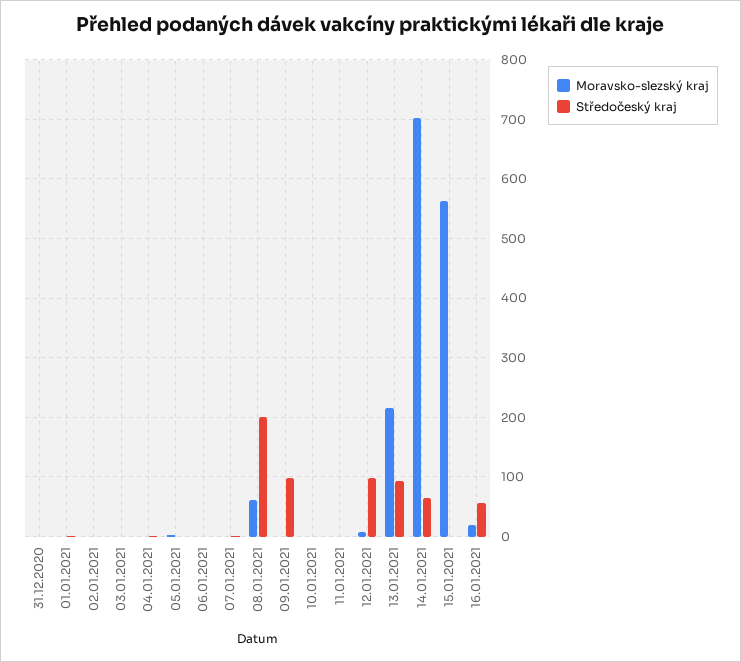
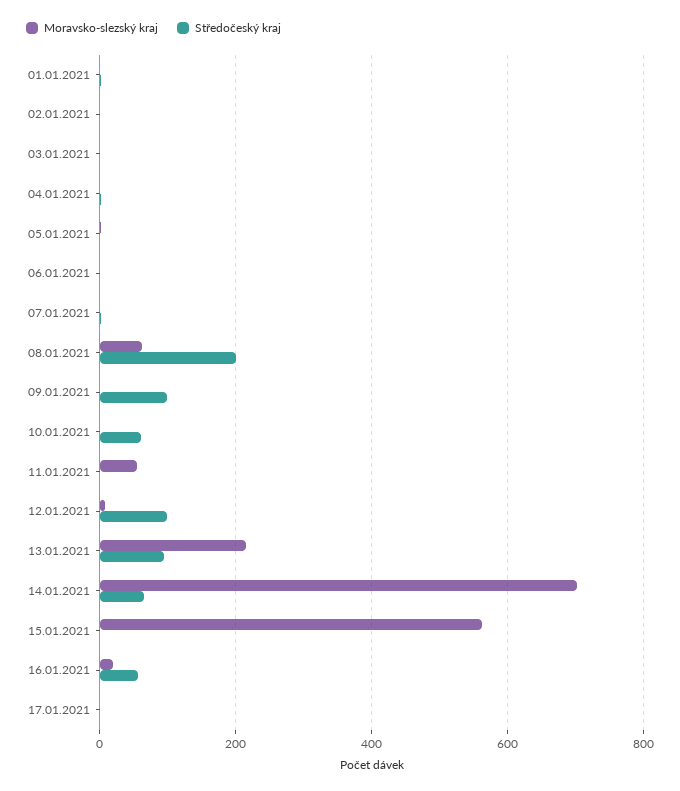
Moravsko-slezský kraj, 31.12.2020: 0 -> none
Středočeský kraj, 31.12.2020: 0 -> none
Středočeský kraj, 10.01.2021: 0 -> 60
Moravsko-slezský kraj, 11.01.2021: 0 -> 60
Moravsko-slezský kraj, 17.01.2021: none -> 0
Středočeský kraj, 17.01.2021: none -> 0

